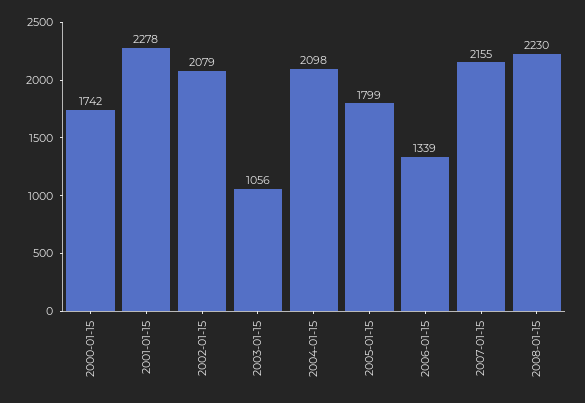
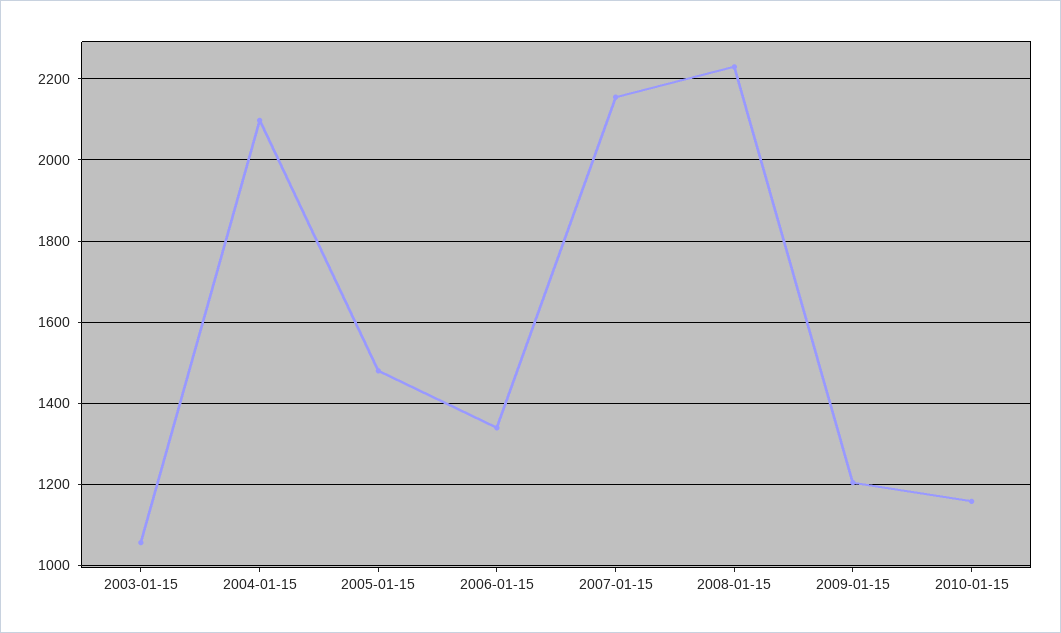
2000-01-15: 1742 -> none
2001-01-15: 2278 -> none
2002-01-15: 2079 -> none
2005-01-15: 1799 -> 1480
2009-01-15: none -> 1200
2010-01-15: none -> 1160

